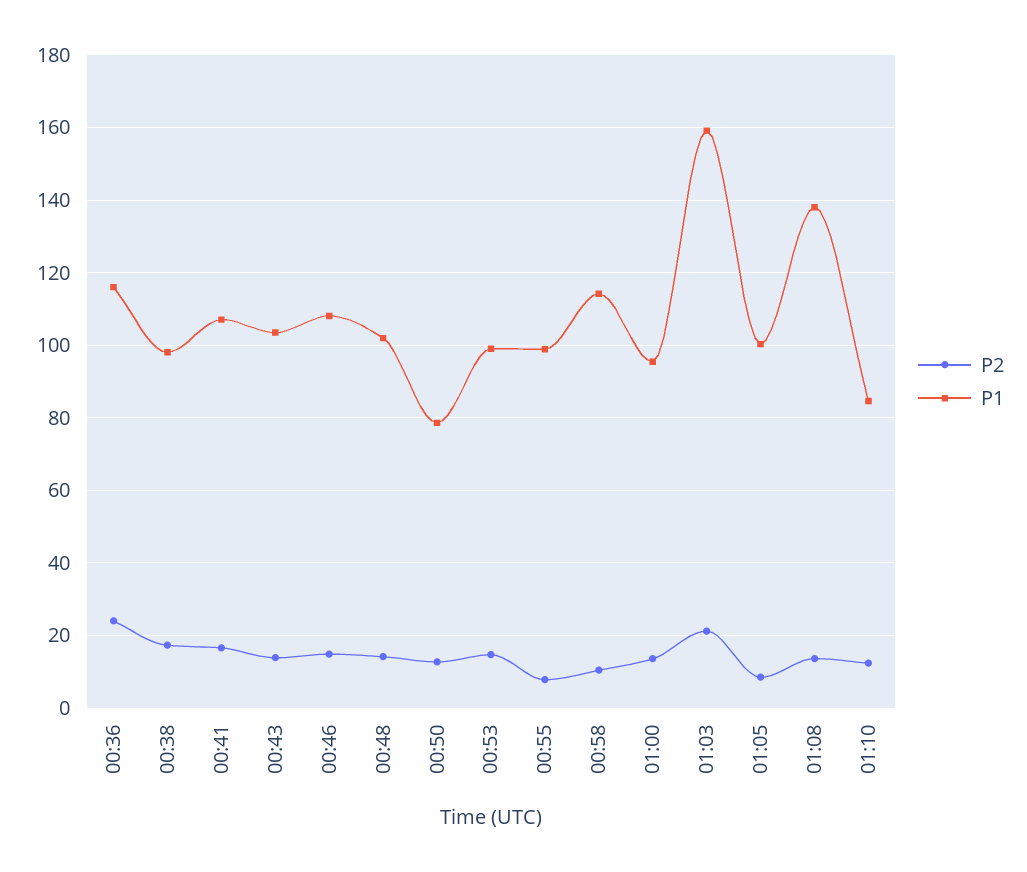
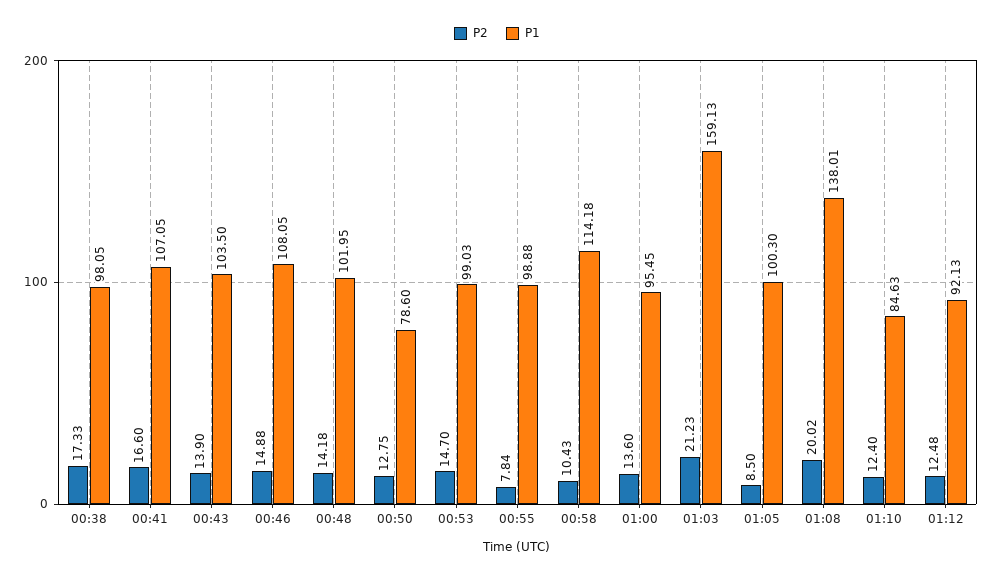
P2, 00:36: 24 -> none
P1, 00:36: 116 -> none
P2, 01:08: 14 -> 20.02
P2, 01:12: none -> 12.48
P1, 01:12: none -> 92.13

